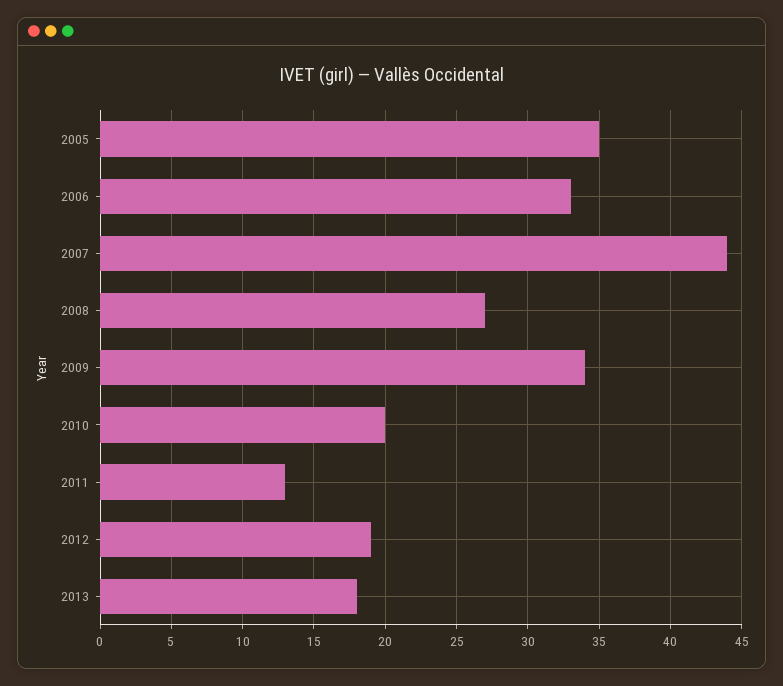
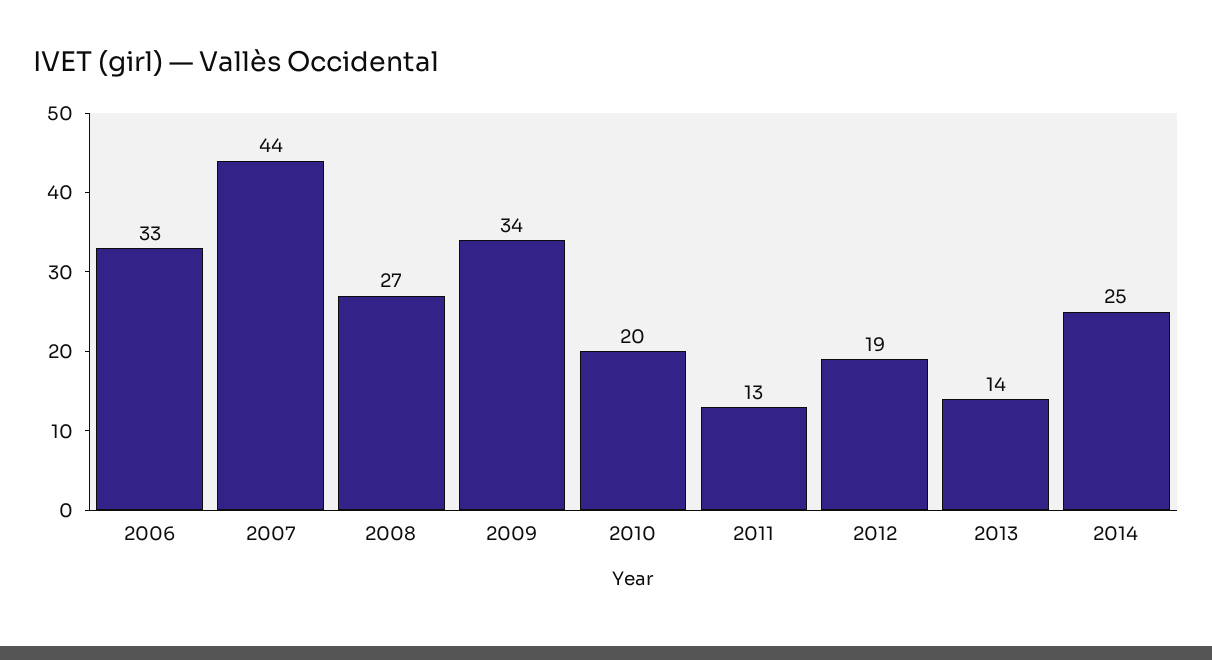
2005: 35 -> none
2013: 18 -> 14
2014: none -> 25

